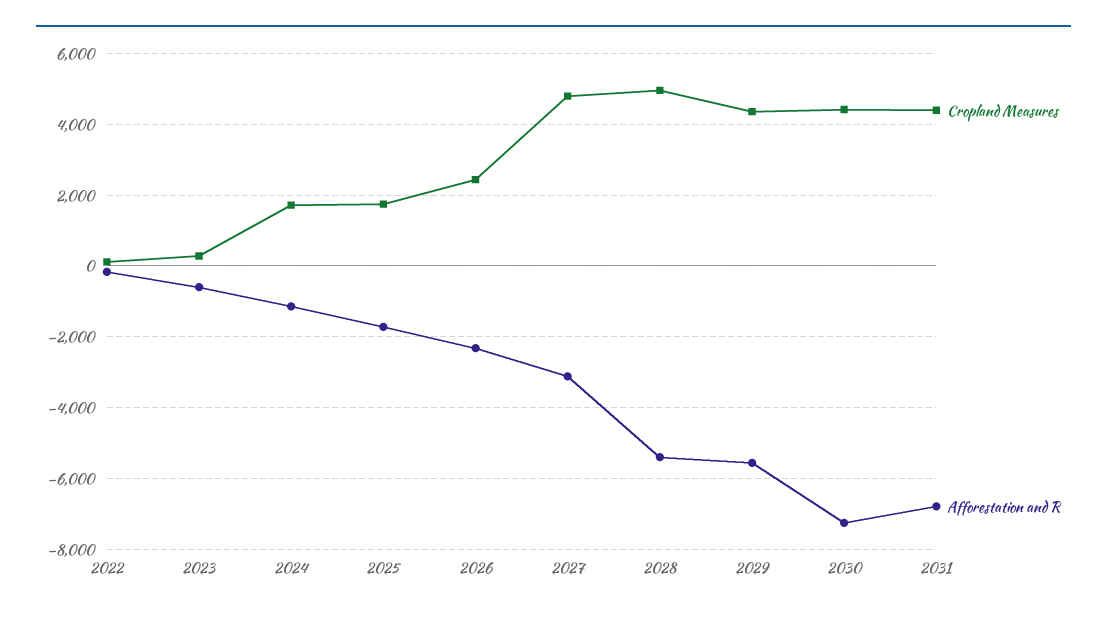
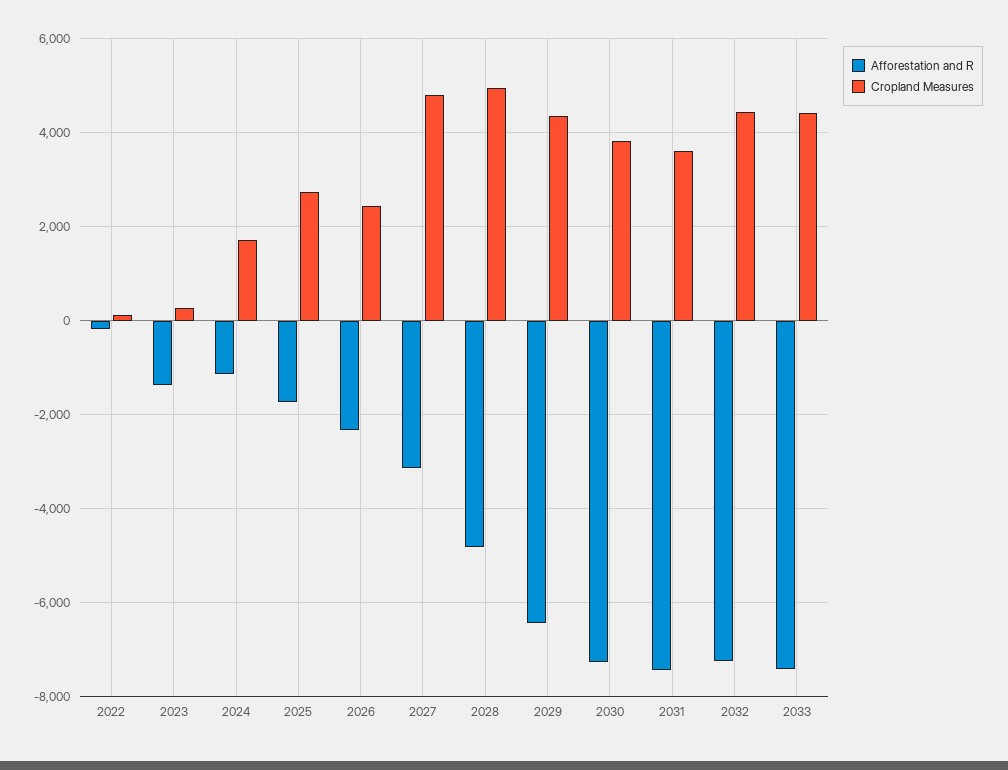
Afforestation and R, 2023: -600 -> -1400
Cropland Measures, 2025: 1800 -> 2800
Afforestation and R, 2028: -5400 -> -4800
Afforestation and R, 2029: -5600 -> -6400
Cropland Measures, 2030: 4400 -> 3800
Cropland Measures, 2031: 4400 -> 3600
Afforestation and R, 2031: -6800 -> -7400
Afforestation and R, 2032: none -> -7200
Cropland Measures, 2032: none -> 4400
Afforestation and R, 2033: none -> -7400
Cropland Measures, 2033: none -> 4400

